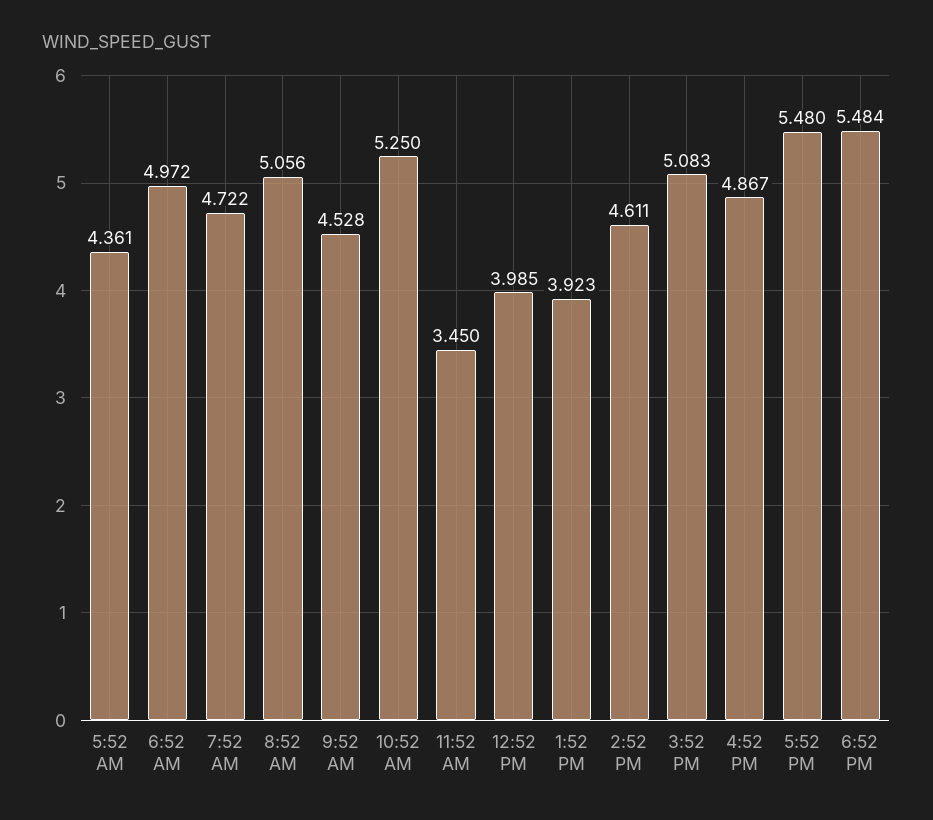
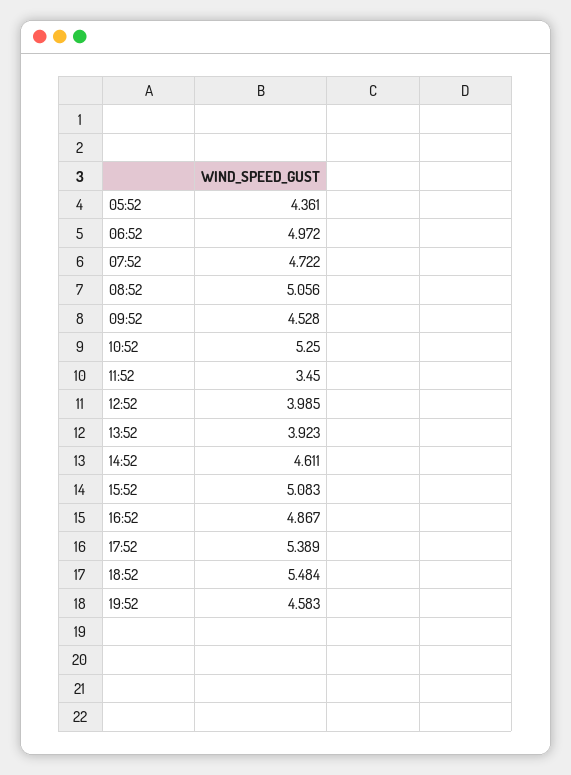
5:52 PM: 5.48 -> 5.389
19:52: none -> 4.583

